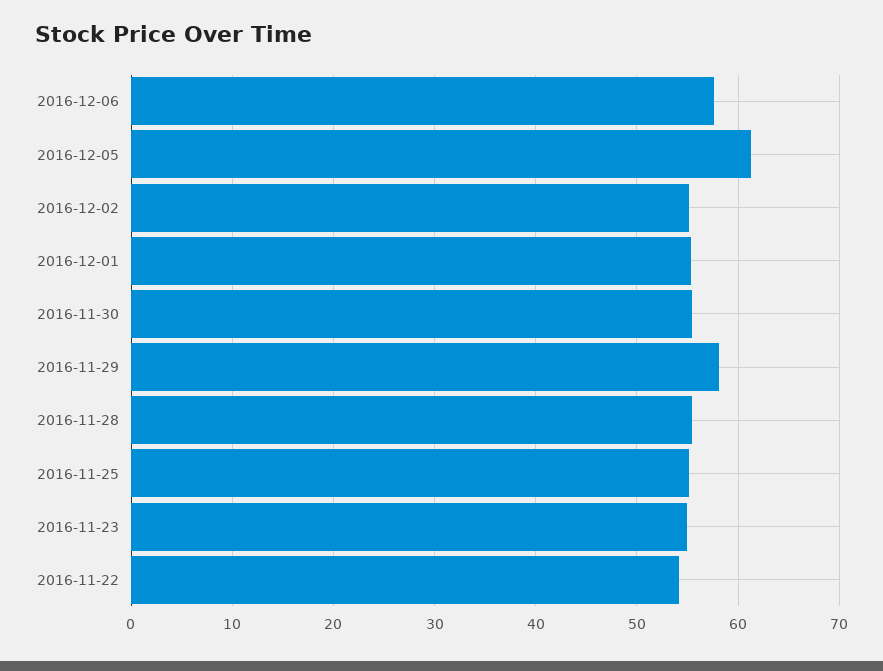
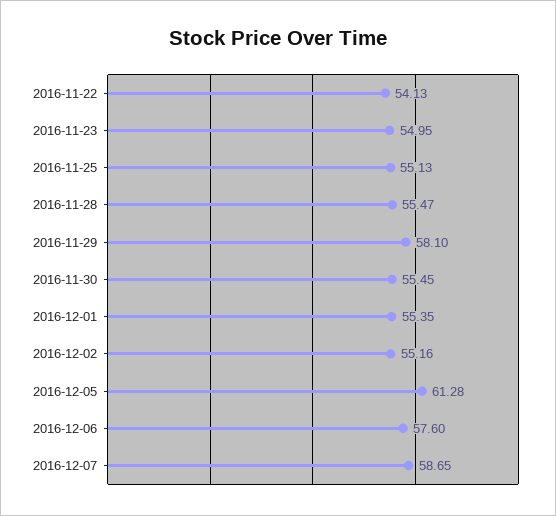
2016-12-07: none -> 58.65

